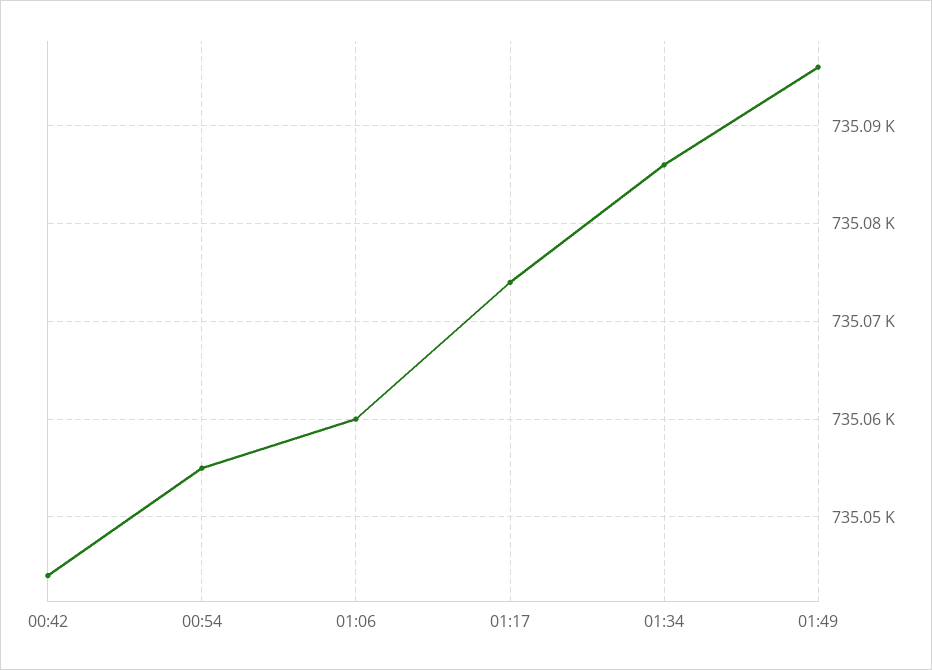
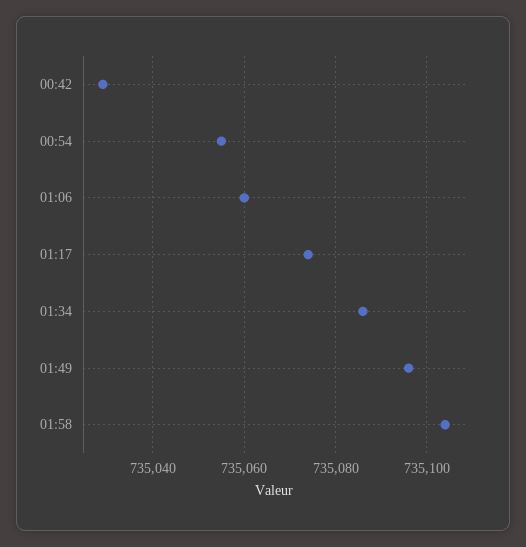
00:42: 735044 -> 735030
01:58: none -> 735105

